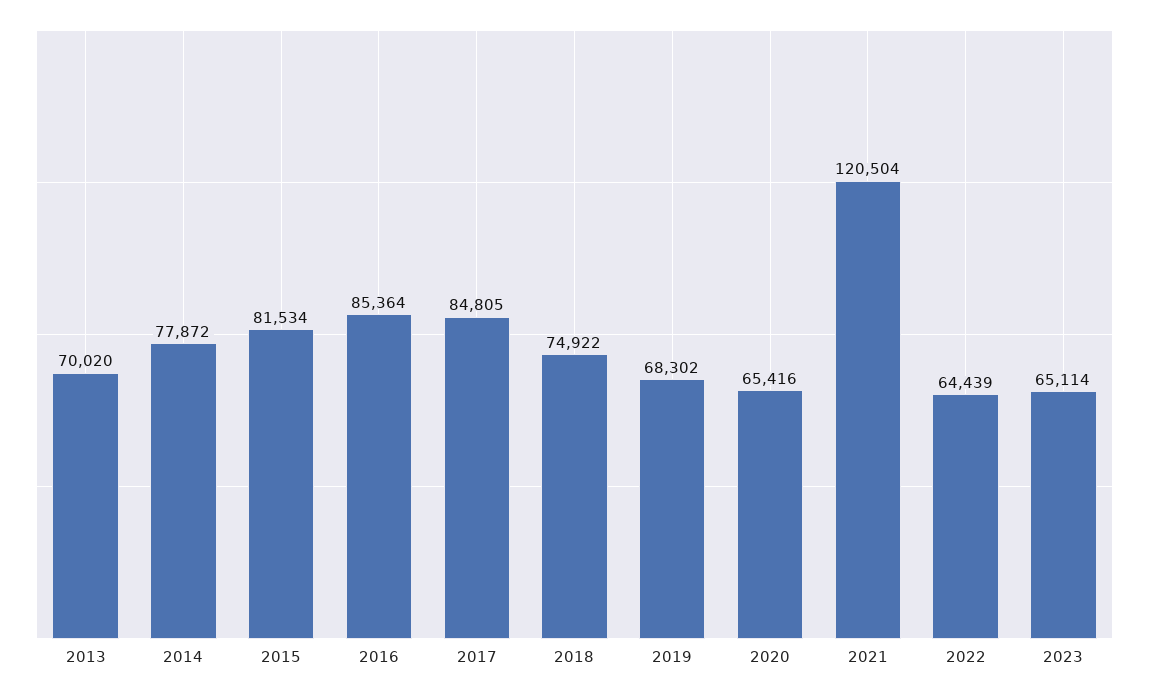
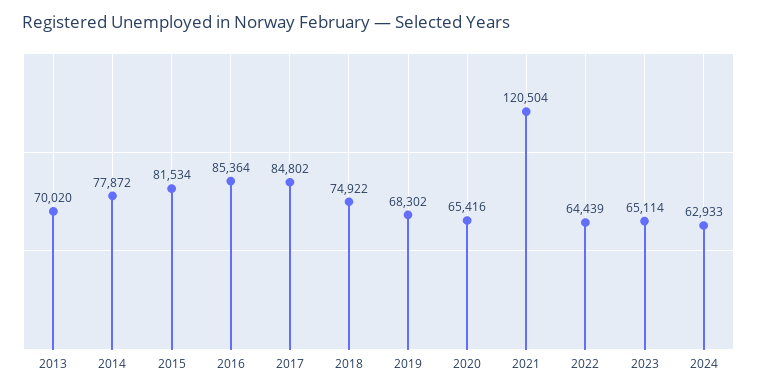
2017: 84805 -> 84802
2024: none -> 62933

